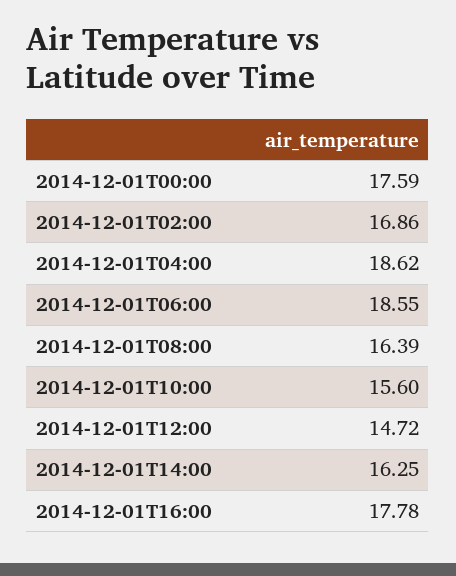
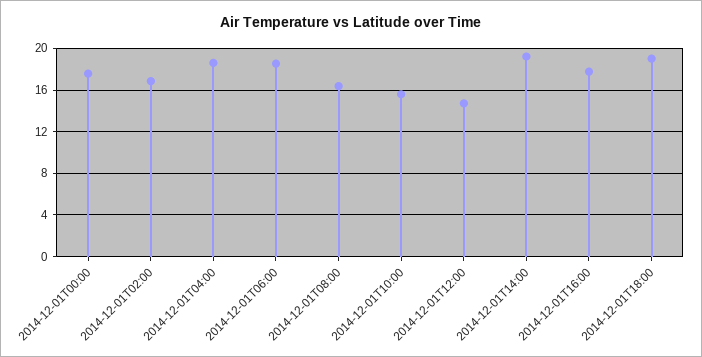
2014-12-01T14:00: 16.25 -> 19
2014-12-01T18:00: none -> 19

